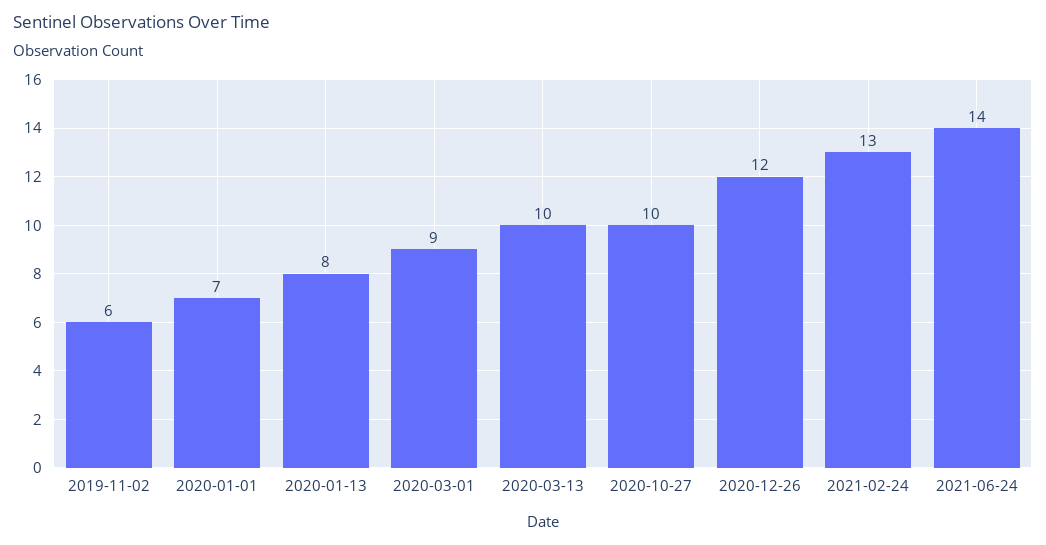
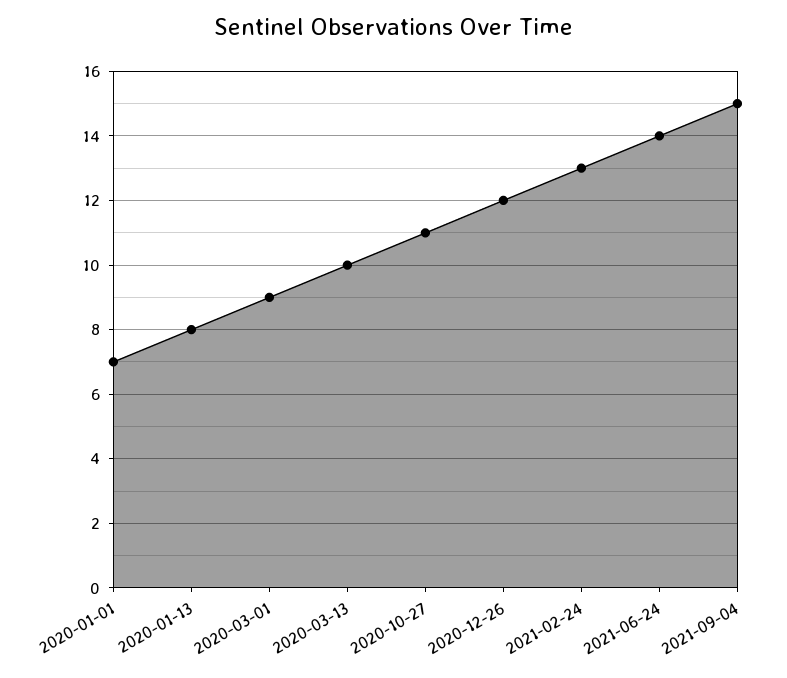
2019-11-02: 6 -> none
2020-10-27: 10 -> 11
2021-09-04: none -> 15

